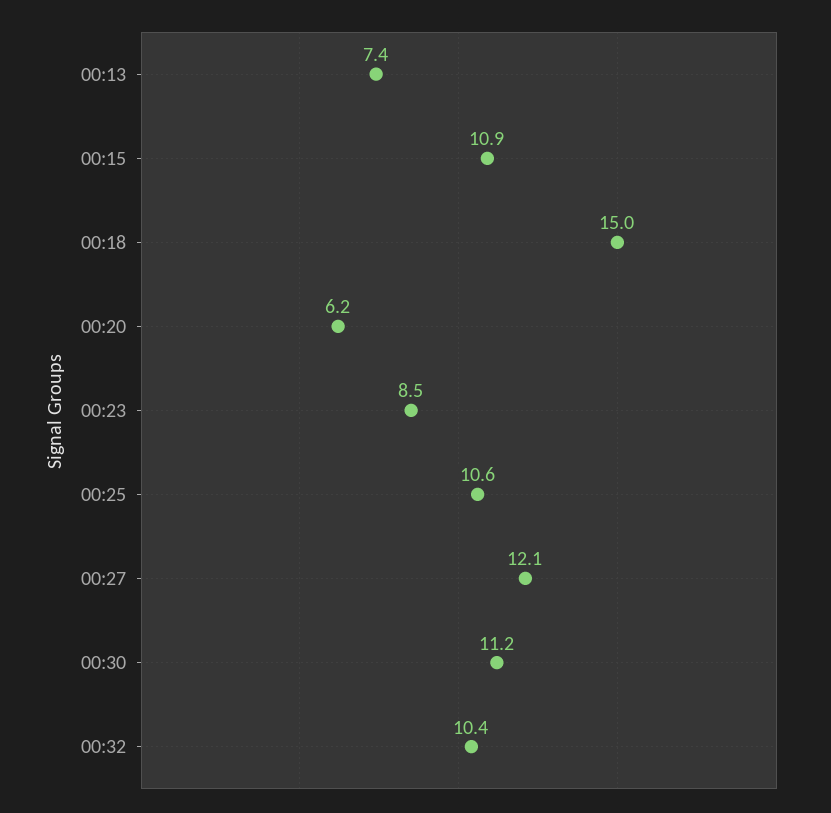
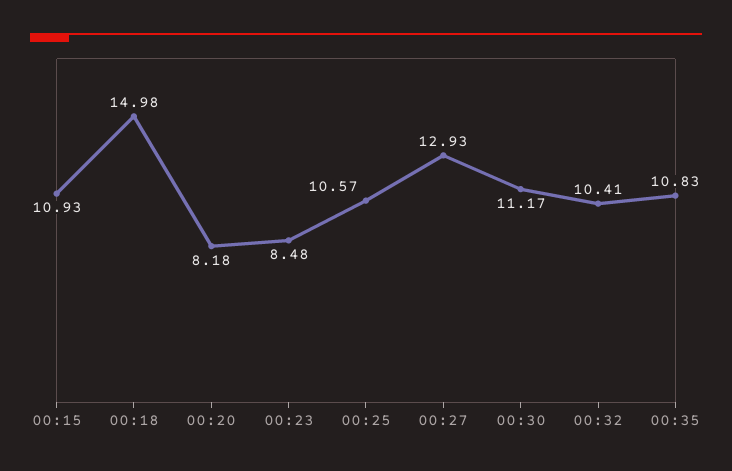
00:13: 7.4 -> none
00:20: 6.2 -> 8.18
00:27: 12.1 -> 12.93
00:35: none -> 10.83

